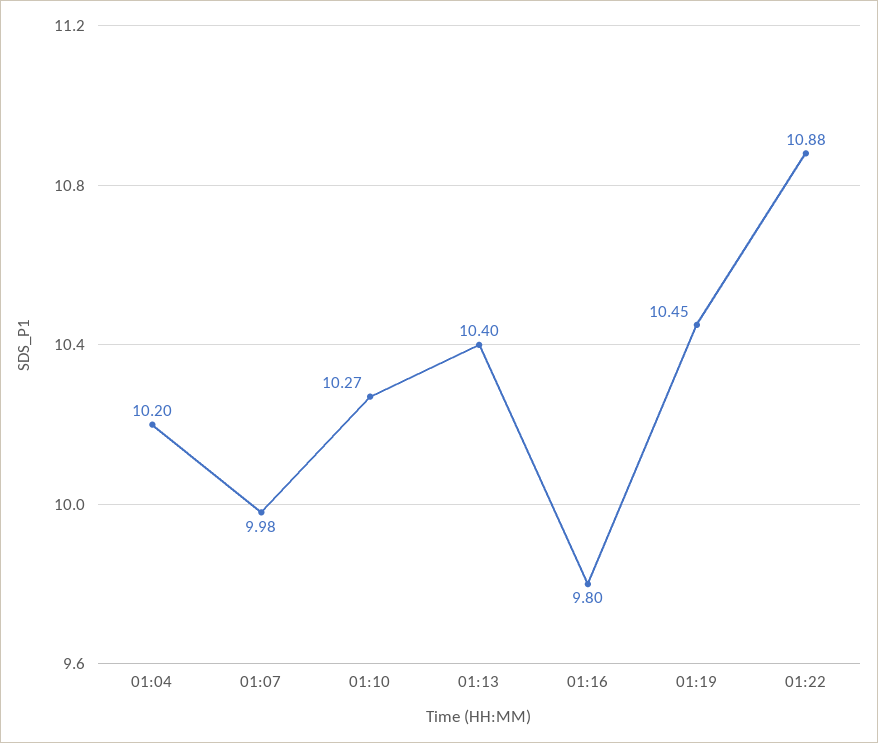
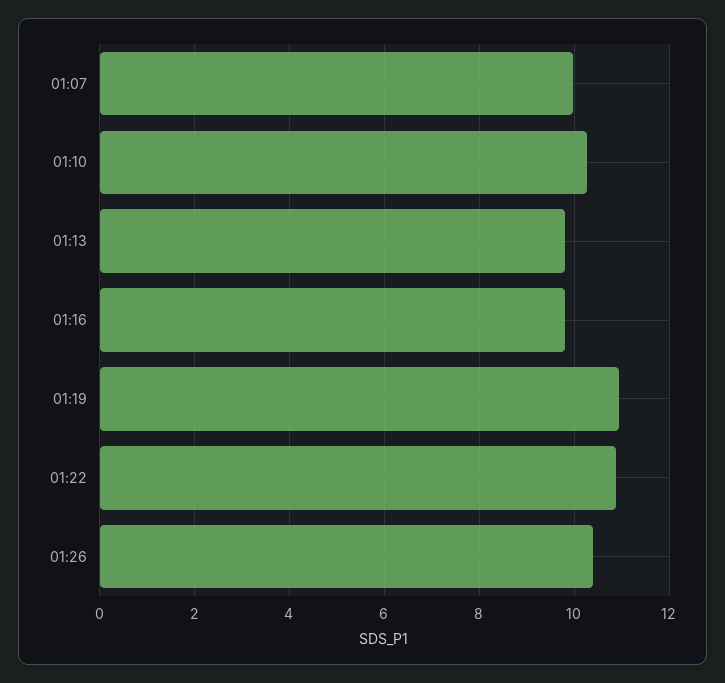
01:04: 10.2 -> none
01:13: 10.4 -> 9.8
01:19: 10.45 -> 11
01:26: none -> 10.4

